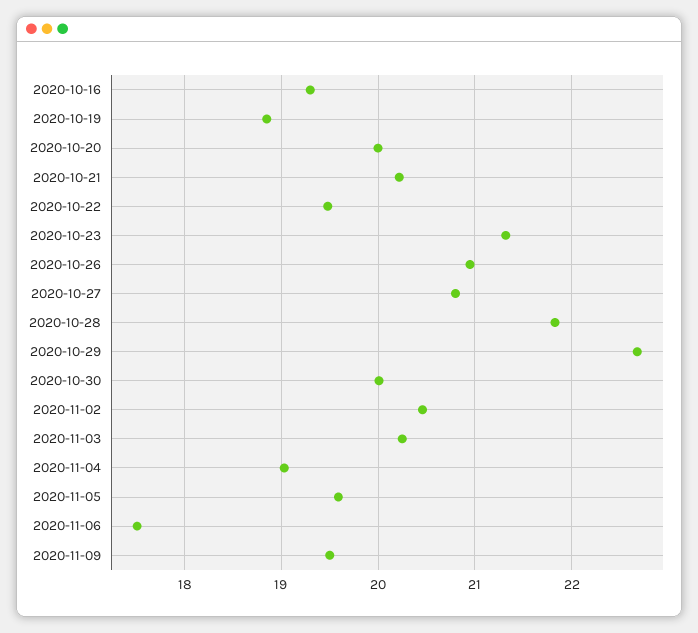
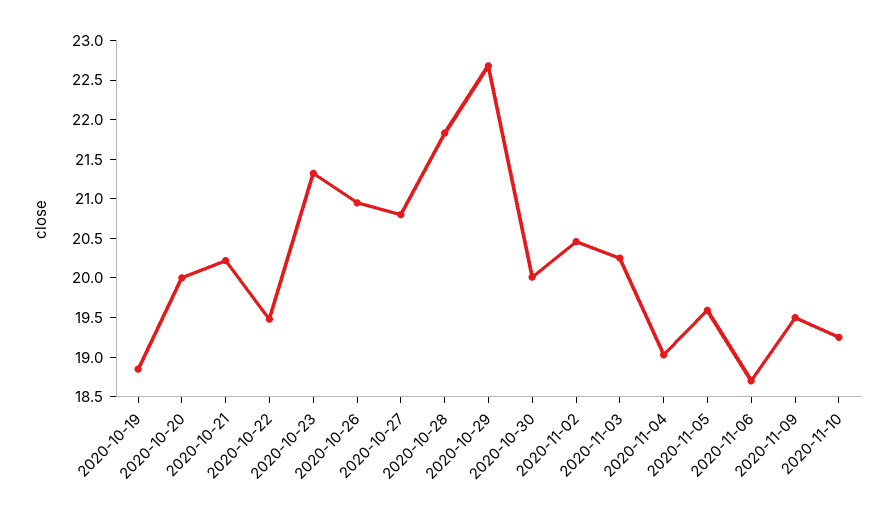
2020-10-16: 19.3 -> none
2020-11-06: 17.5 -> 18.75
2020-11-10: none -> 19.25

